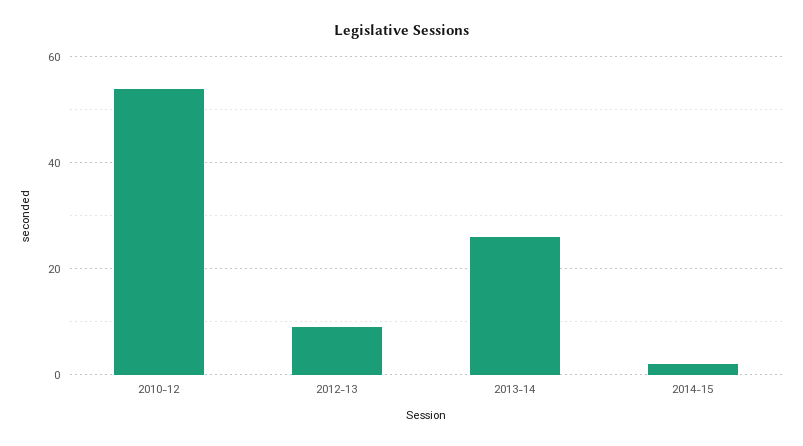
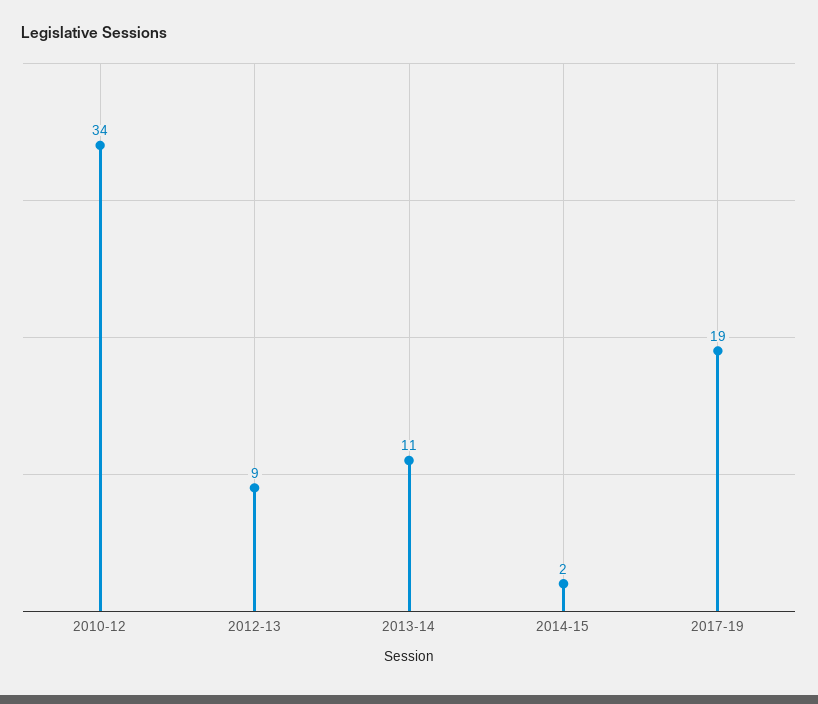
2010-12: 55 -> 34
2013-14: 25 -> 11
2017-19: none -> 19

